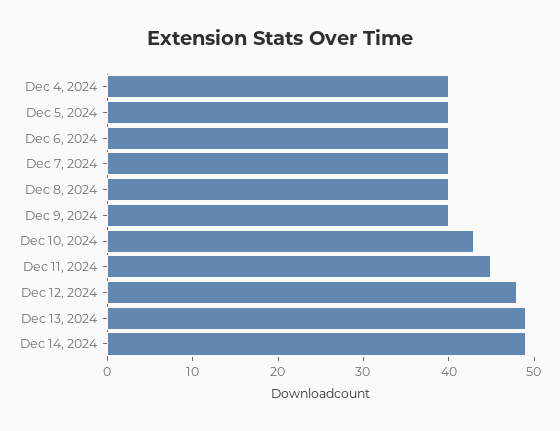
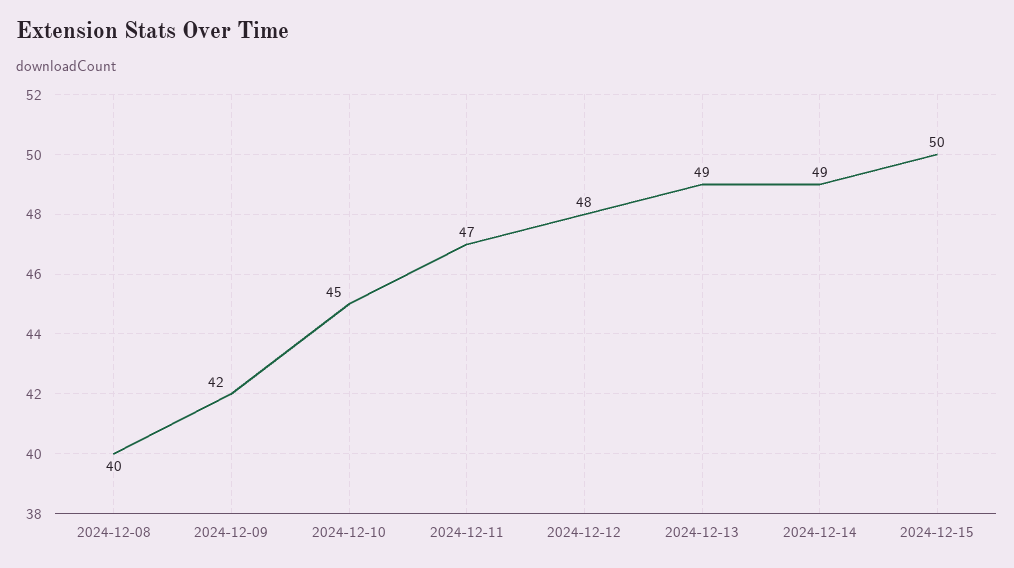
Dec 4, 2024: 40 -> none
Dec 5, 2024: 40 -> none
Dec 6, 2024: 40 -> none
Dec 7, 2024: 40 -> none
Dec 9, 2024: 40 -> 42
Dec 10, 2024: 43 -> 45
Dec 11, 2024: 45 -> 47
2024-12-15: none -> 50

